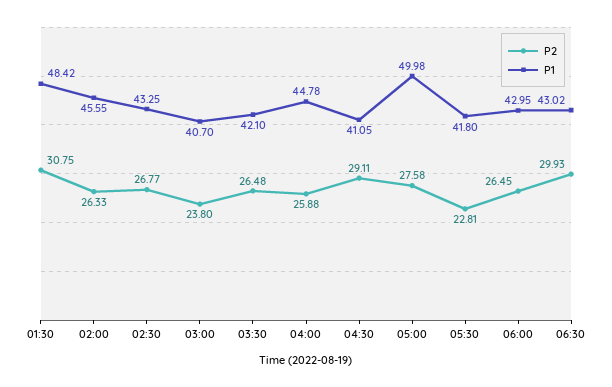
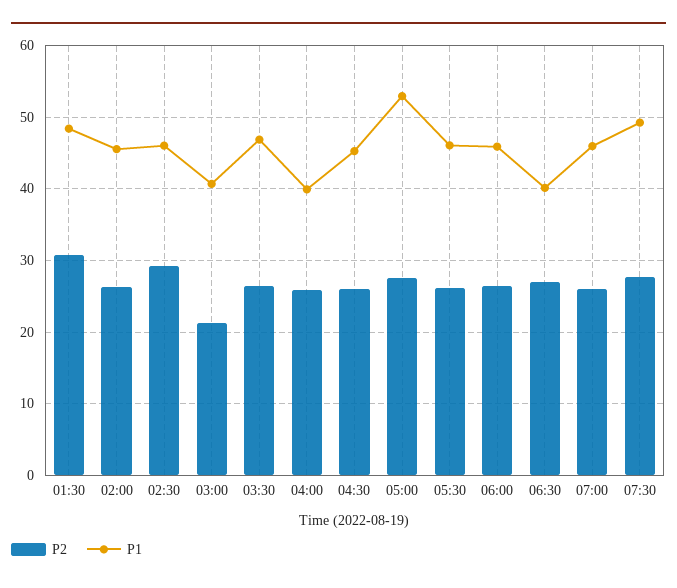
P2, 02:30: 26.77 -> 29
P1, 02:30: 43.25 -> 46
P2, 03:00: 23.8 -> 21
P1, 03:30: 42.1 -> 47
P1, 04:00: 44.78 -> 40
P2, 04:30: 29.11 -> 26
P1, 04:30: 41.05 -> 45
P1, 05:00: 49.98 -> 53
P2, 05:30: 22.81 -> 26
P1, 05:30: 41.8 -> 46
P1, 06:00: 42.95 -> 46
P2, 06:30: 29.93 -> 27
P1, 06:30: 43.02 -> 40
P2, 07:00: none -> 26
P1, 07:00: none -> 46
P2, 07:30: none -> 28
P1, 07:30: none -> 49

